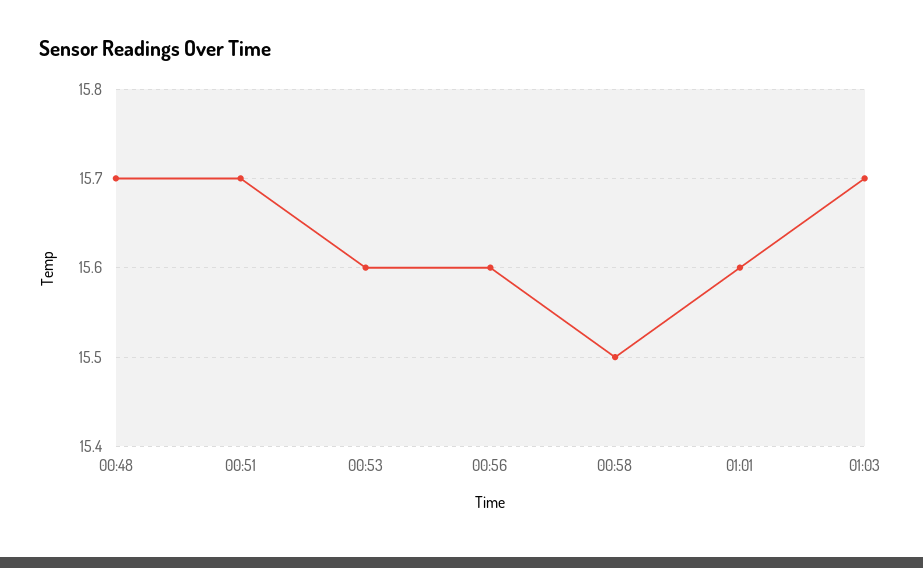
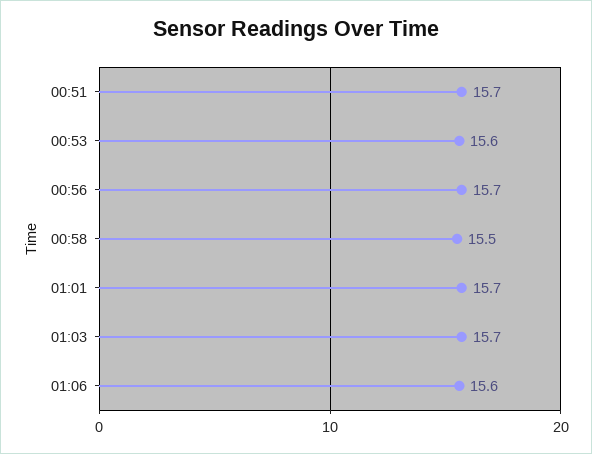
00:48: 15.7 -> none
00:56: 15.6 -> 15.7
01:01: 15.6 -> 15.7
01:06: none -> 15.6

